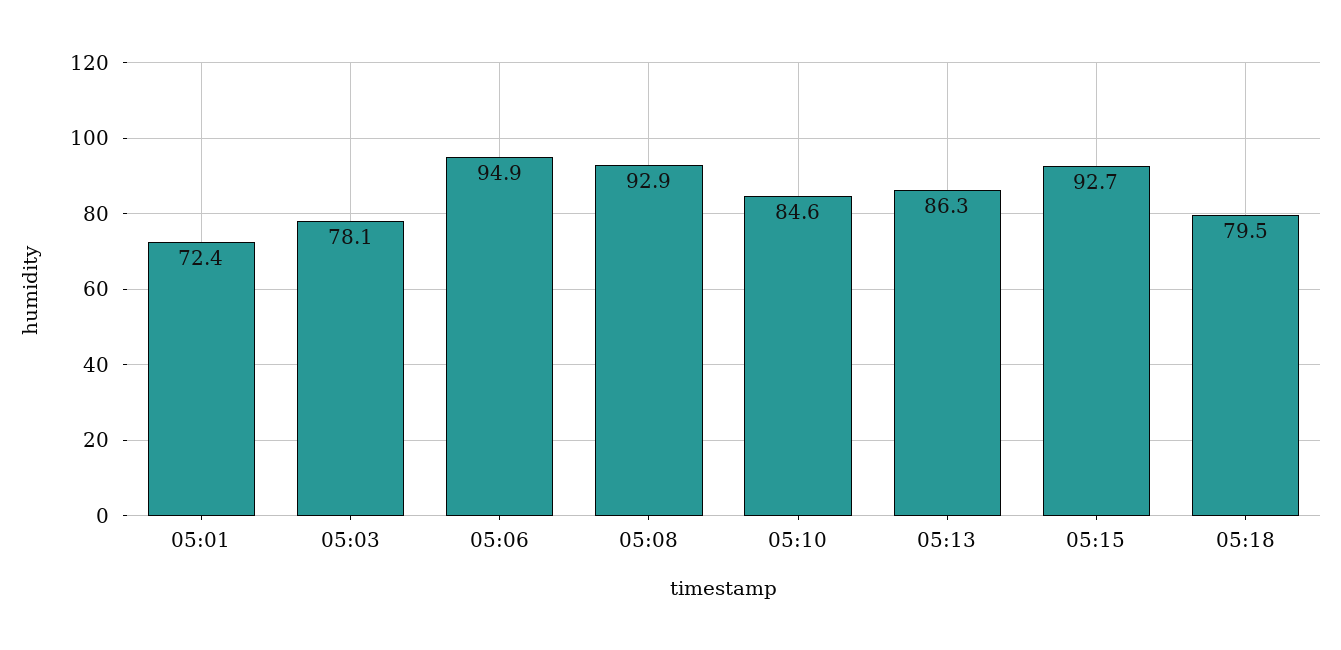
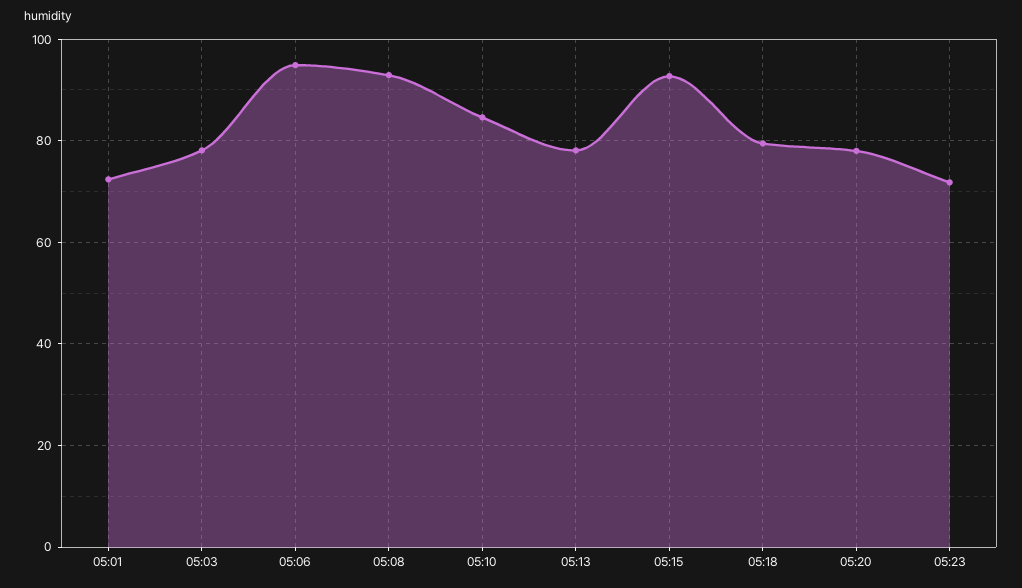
05:13: 86.3 -> 78
05:20: none -> 78
05:23: none -> 72

